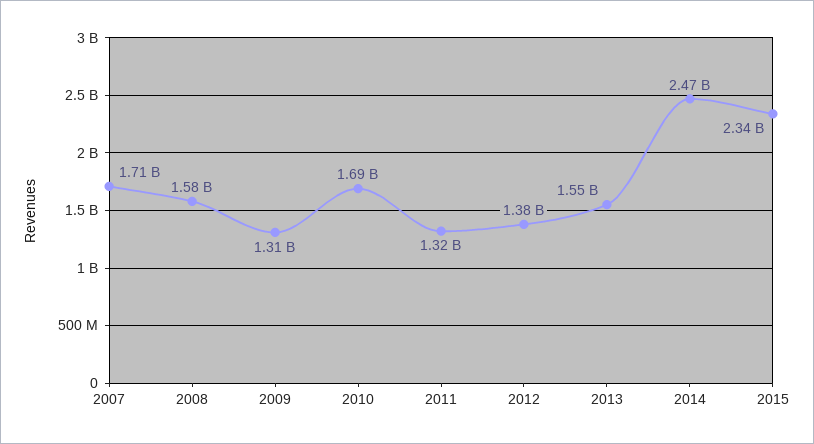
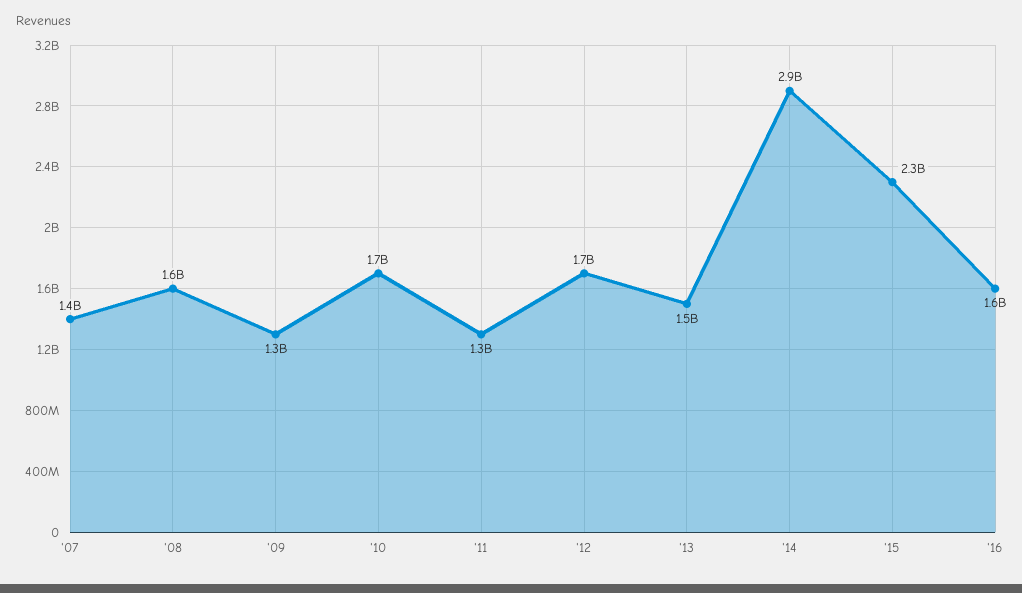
2007: 1710000000 -> 1400000000
2012: 1380000000 -> 1700000000
2014: 2470000000 -> 2900000000
'16: none -> 1600000000

